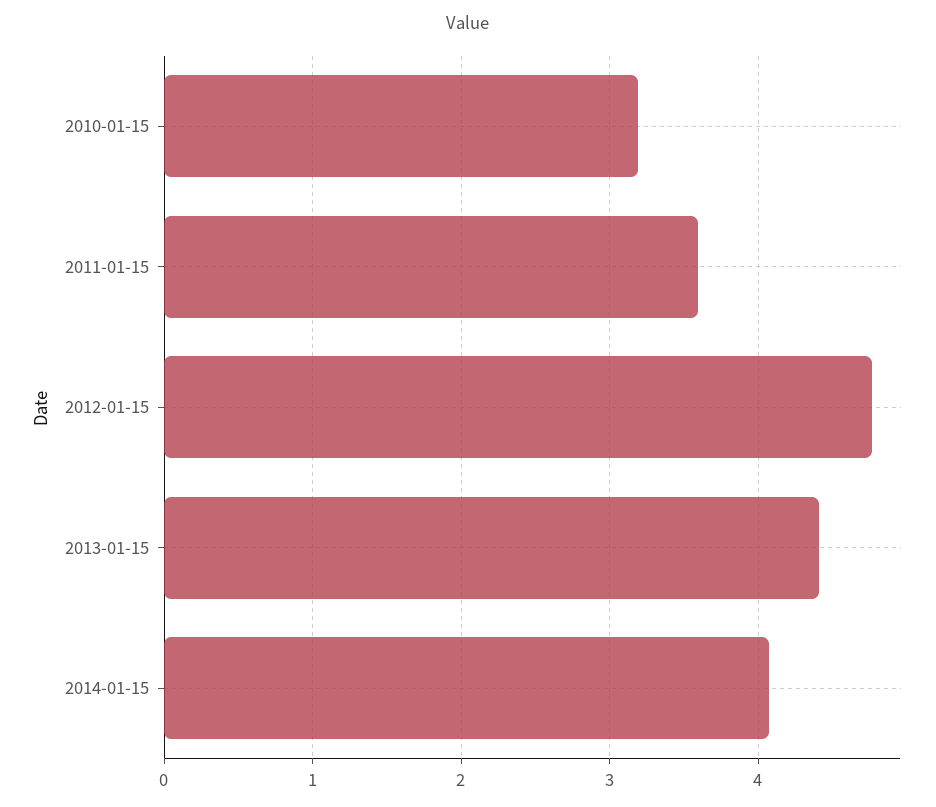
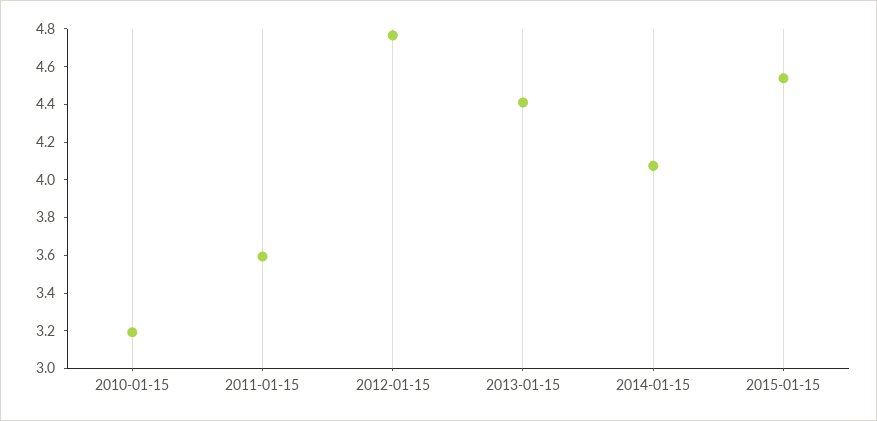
2015-01-15: none -> 4.55

